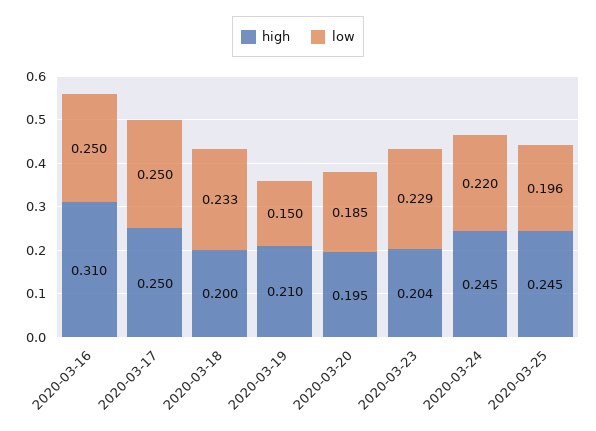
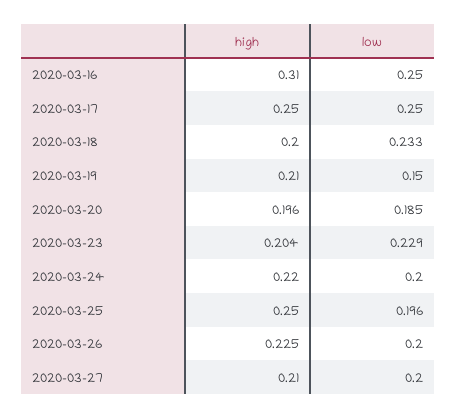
high, 2020-03-20: 0.195 -> 0.196
high, 2020-03-24: 0.245 -> 0.22
low, 2020-03-24: 0.22 -> 0.2
high, 2020-03-25: 0.245 -> 0.25
high, 2020-03-26: none -> 0.225
low, 2020-03-26: none -> 0.2
high, 2020-03-27: none -> 0.21
low, 2020-03-27: none -> 0.2

